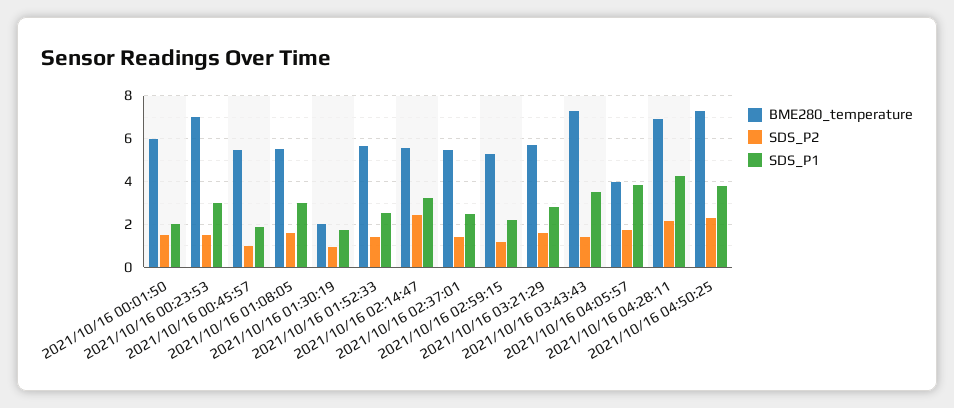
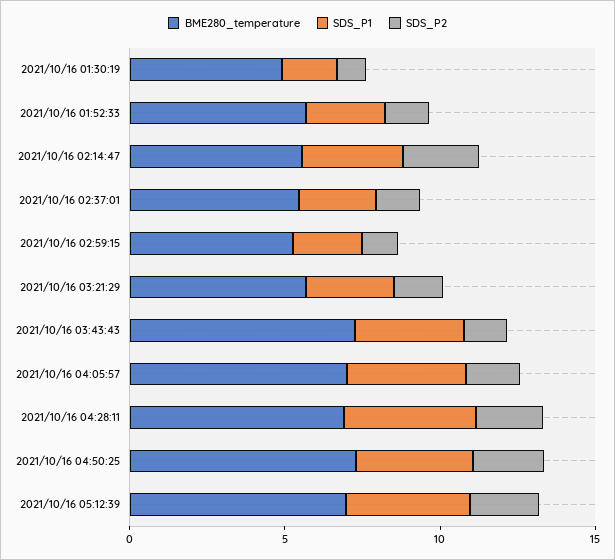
BME280_temperature, 2021/10/16 00:01:50: 6 -> none
SDS_P2, 2021/10/16 00:01:50: 1.5 -> none
SDS_P1, 2021/10/16 00:01:50: 2 -> none
BME280_temperature, 2021/10/16 00:23:53: 7 -> none
SDS_P2, 2021/10/16 00:23:53: 1.5 -> none
SDS_P1, 2021/10/16 00:23:53: 3 -> none
BME280_temperature, 2021/10/16 00:45:57: 5.5 -> none
SDS_P2, 2021/10/16 00:45:57: 1 -> none
SDS_P1, 2021/10/16 00:45:57: 2 -> none
BME280_temperature, 2021/10/16 01:08:05: 5.5 -> none
SDS_P2, 2021/10/16 01:08:05: 1.5 -> none
SDS_P1, 2021/10/16 01:08:05: 3 -> none
BME280_temperature, 2021/10/16 01:30:19: 2 -> 5
BME280_temperature, 2021/10/16 04:05:57: 4 -> 7
BME280_temperature, 2021/10/16 05:12:39: none -> 7
SDS_P1, 2021/10/16 05:12:39: none -> 4
SDS_P2, 2021/10/16 05:12:39: none -> 2

